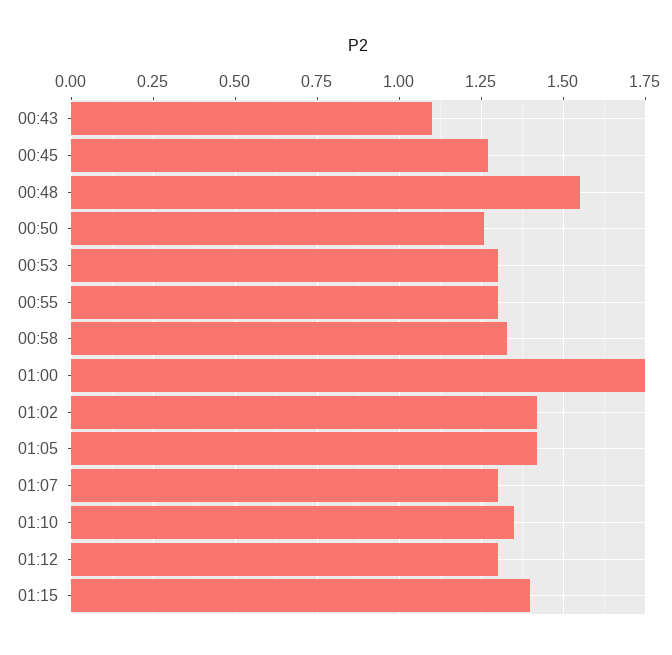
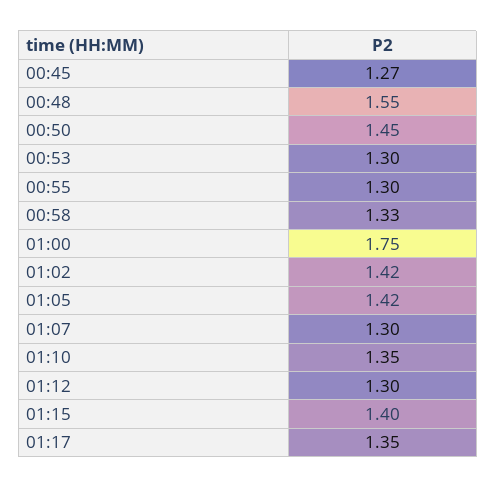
00:43: 1.1 -> none
00:50: 1.25 -> 1.45
01:17: none -> 1.35

